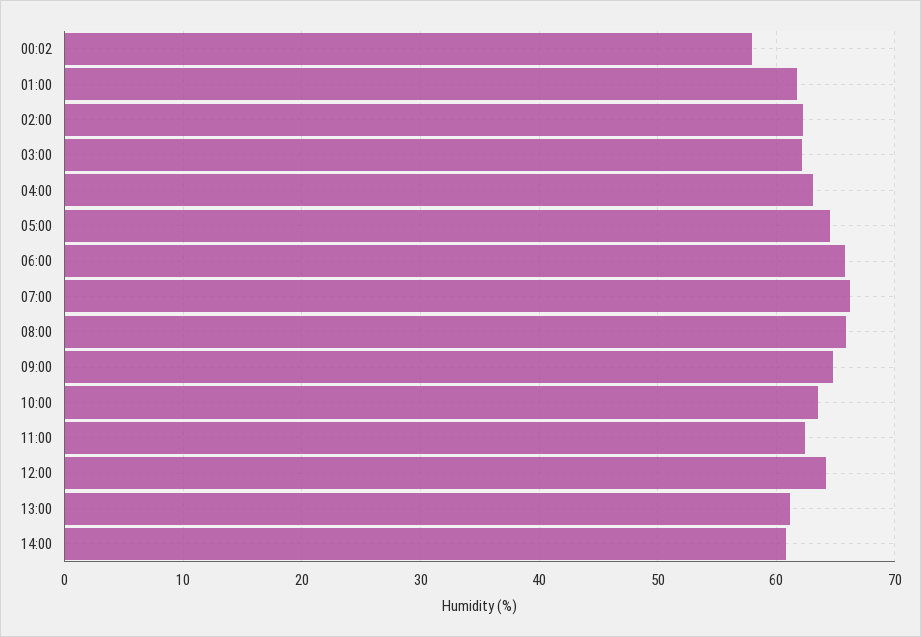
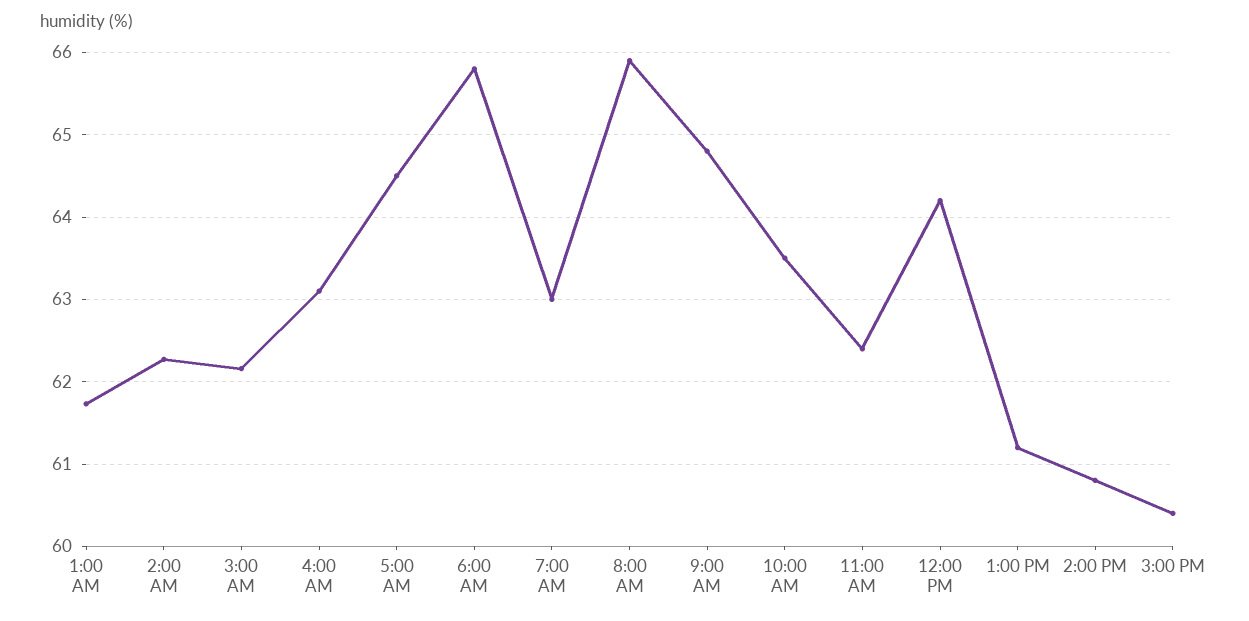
00:02: 58 -> none
07:00: 66 -> 63
3:00 PM: none -> 60.4

